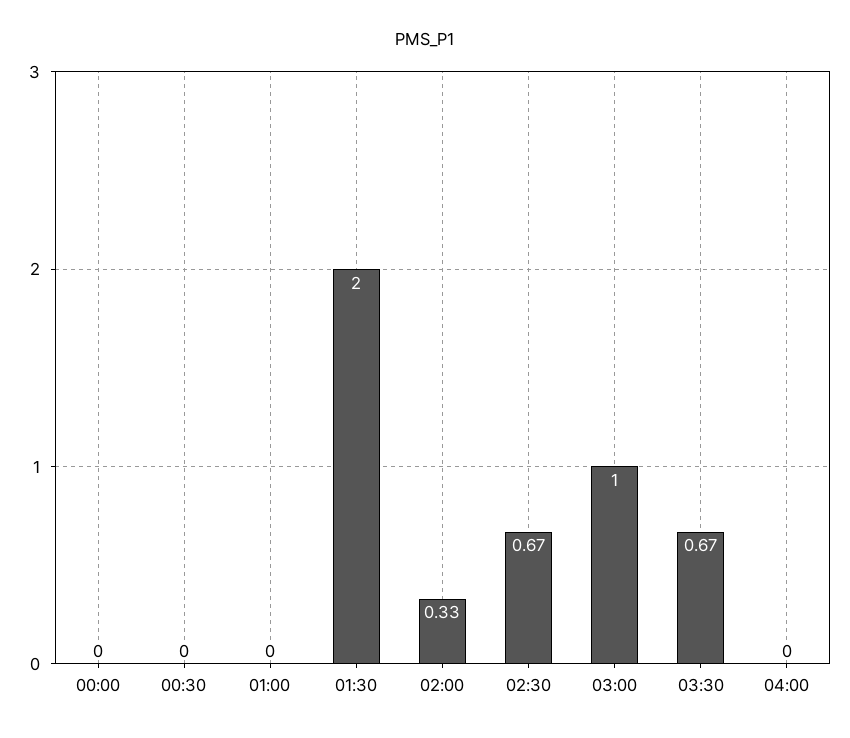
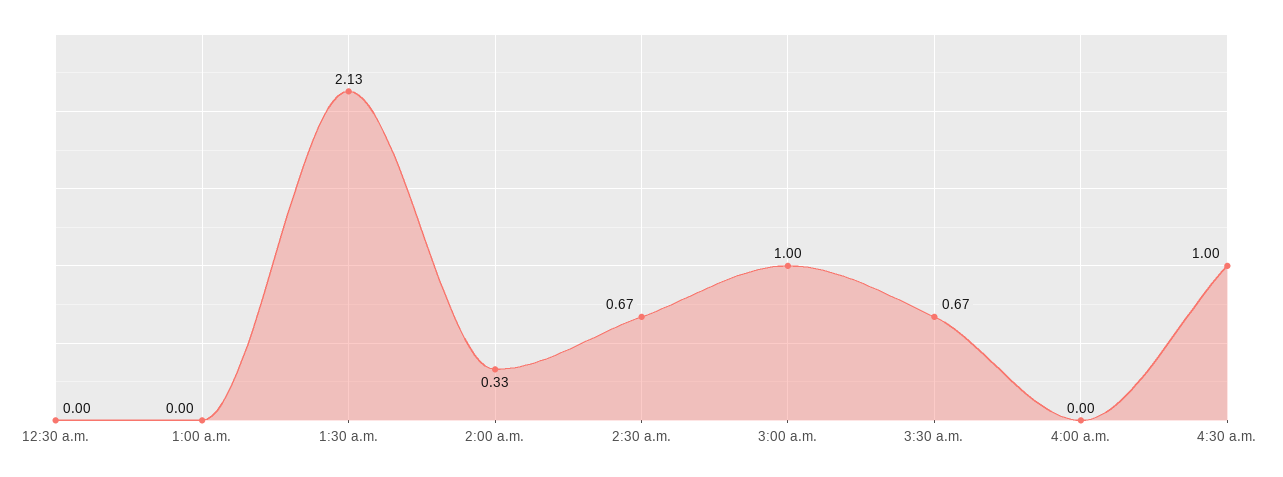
00:00: 0 -> none
01:30: 2 -> 2.13
4:30 a.m.: none -> 1

